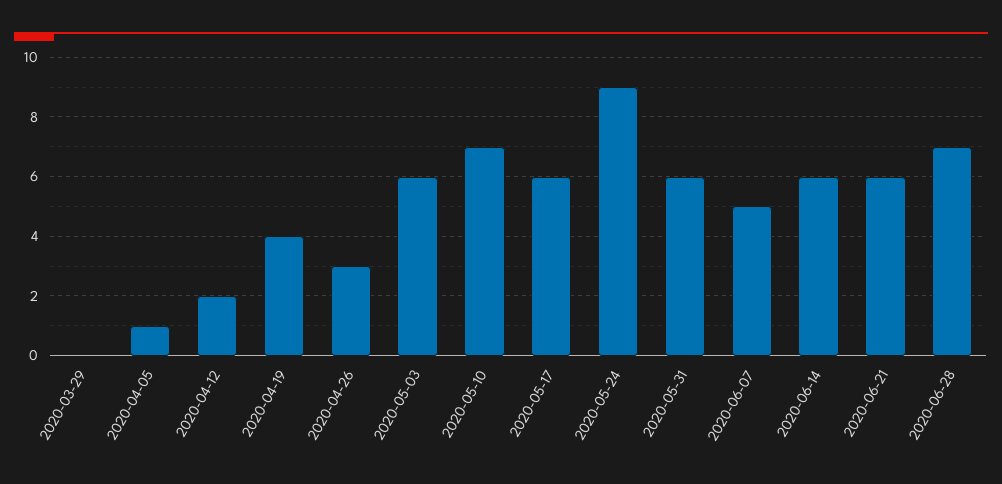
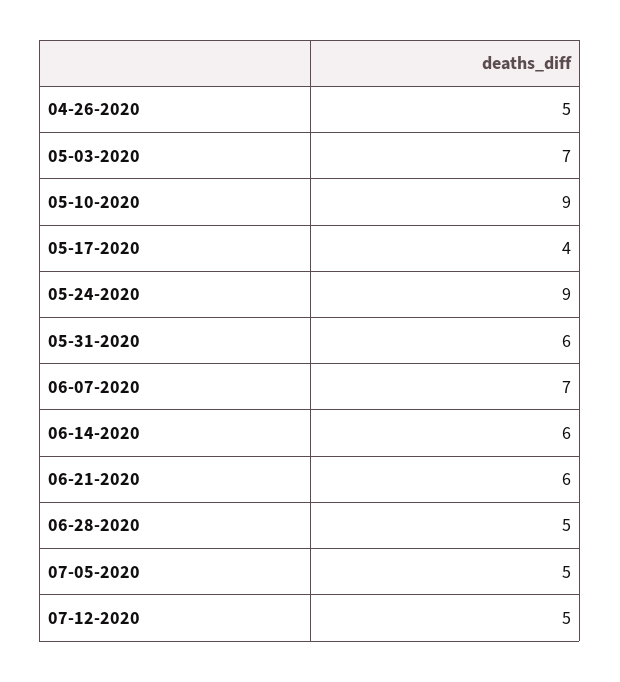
2020-03-29: 0 -> none
2020-04-05: 1 -> none
2020-04-12: 2 -> none
2020-04-19: 4 -> none
2020-04-26: 3 -> 5
2020-05-03: 6 -> 7
2020-05-10: 7 -> 9
2020-05-17: 6 -> 4
2020-06-07: 5 -> 7
2020-06-28: 7 -> 5
07-05-2020: none -> 5
07-12-2020: none -> 5

